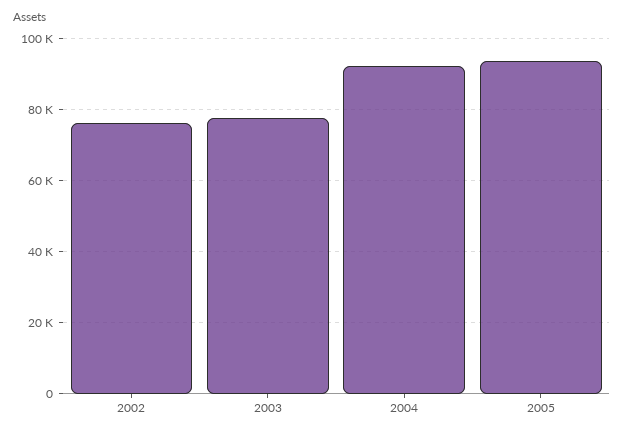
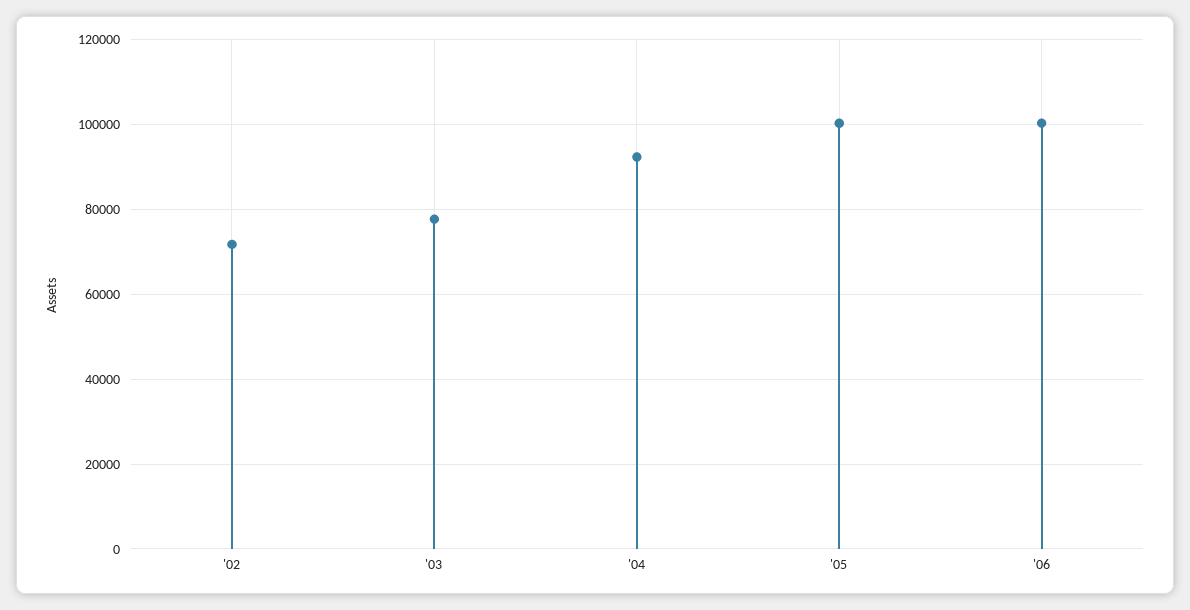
2002: 76000 -> 72000
2005: 94000 -> 100000
'06: none -> 100000

